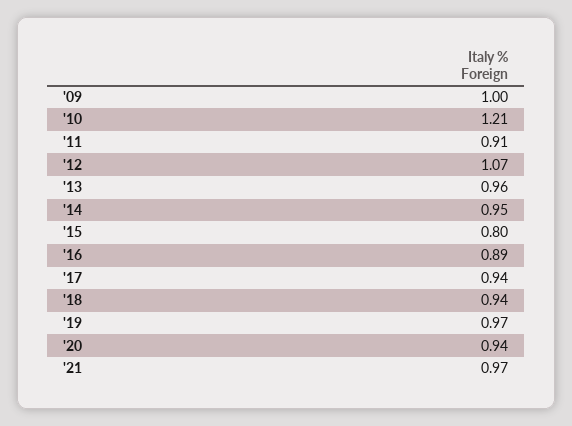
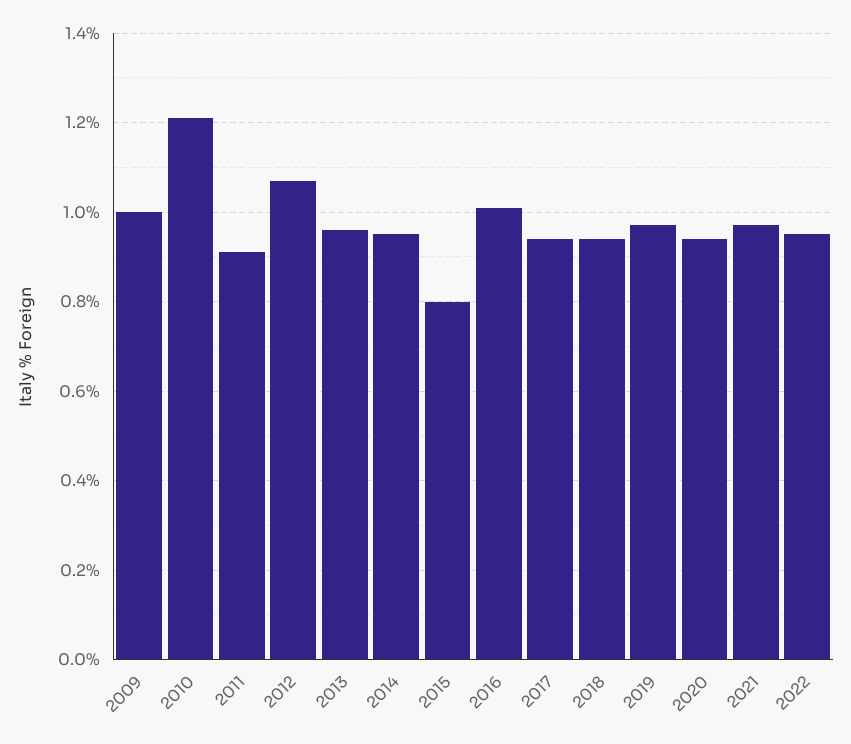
'16: 0.89 -> 1
2022: none -> 0.95

